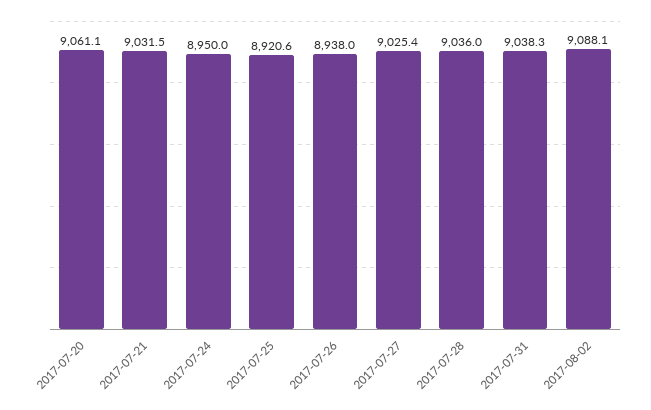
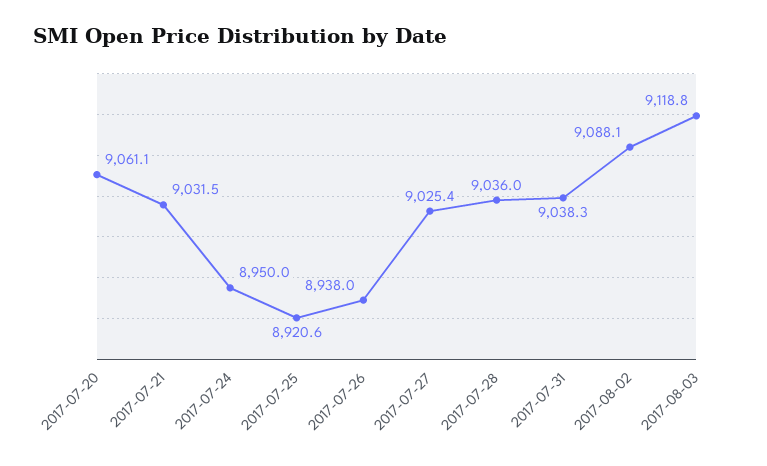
2017-08-03: none -> 9118.8

